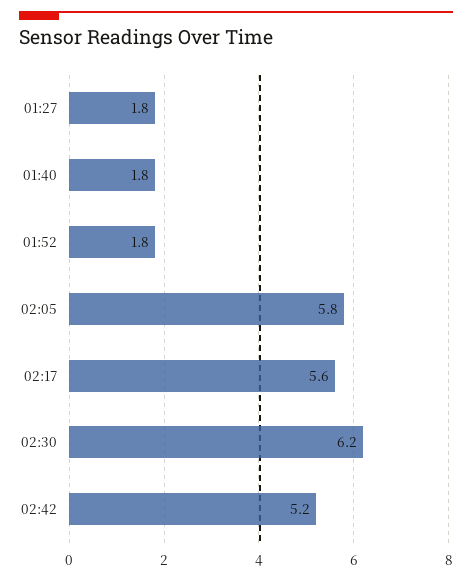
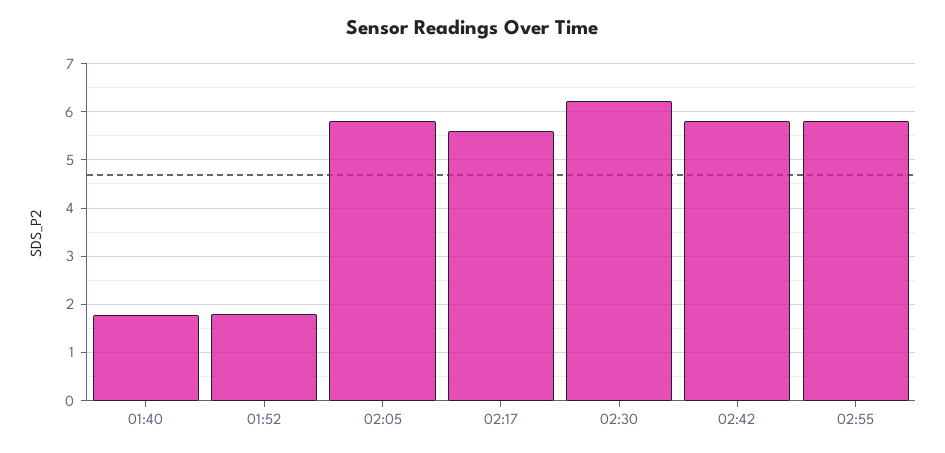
01:27: 1.8 -> none
02:42: 5.2 -> 5.8
02:55: none -> 5.8

